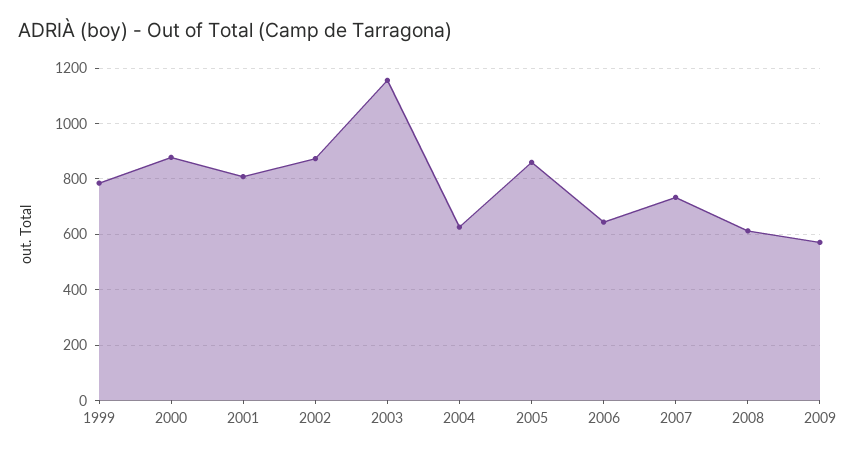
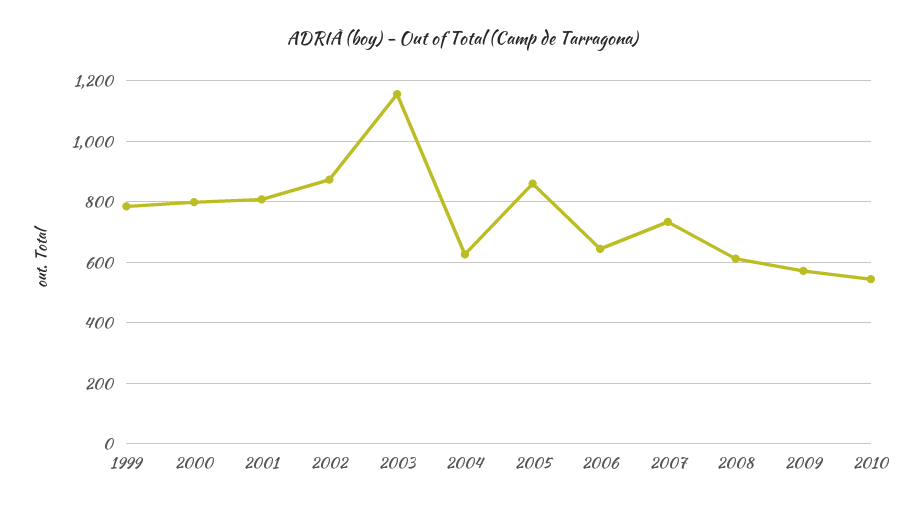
2000: 875 -> 800
2010: none -> 540

